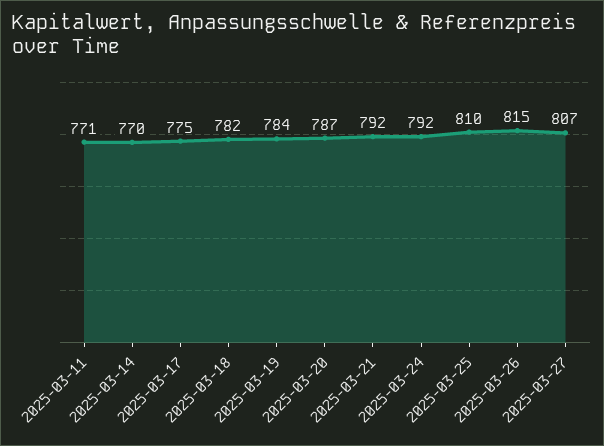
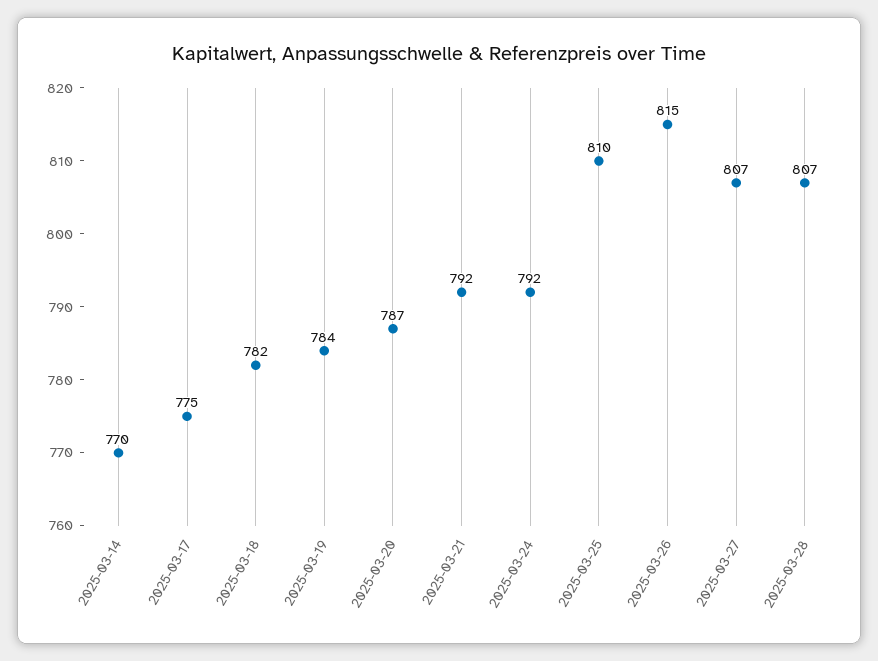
2025-03-11: 771 -> none
2025-03-28: none -> 807

